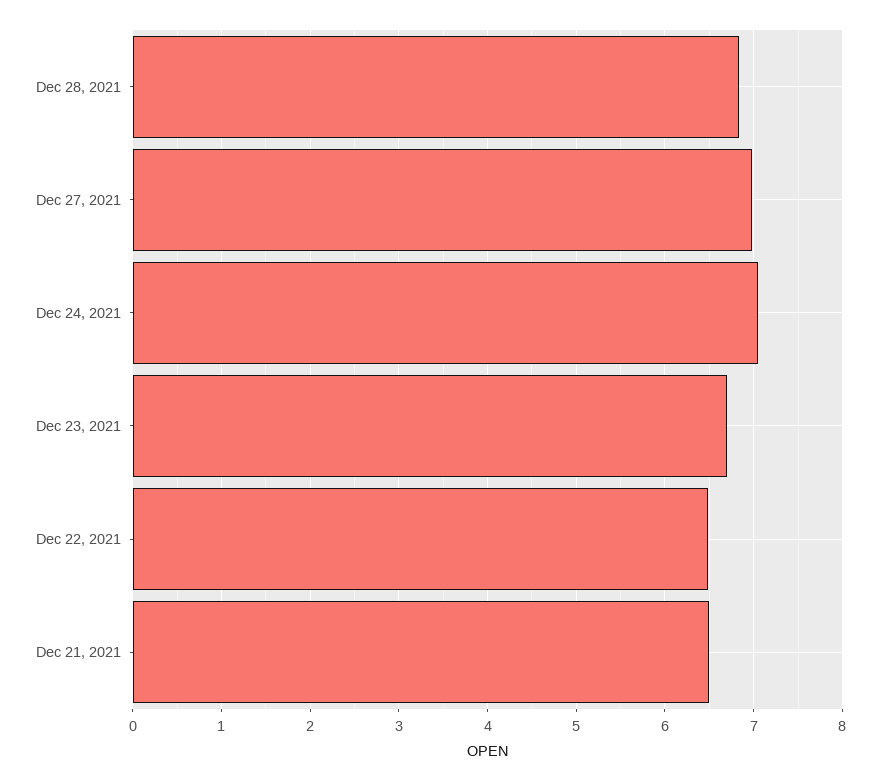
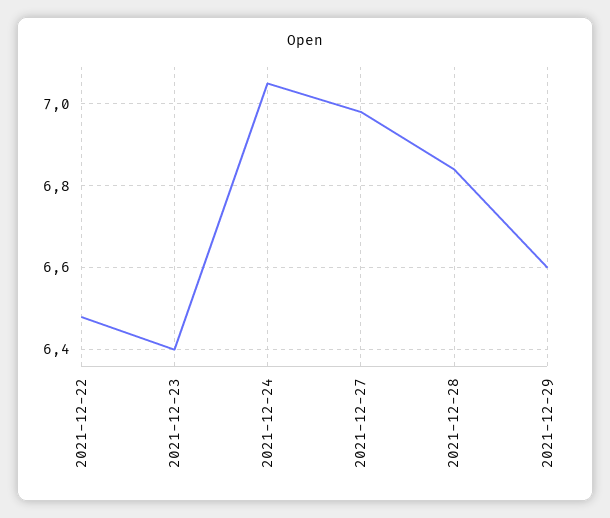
Dec 23, 2021: 6.7 -> 6.4
Dec 21, 2021: 6.5 -> none
2021-12-29: none -> 6.6

